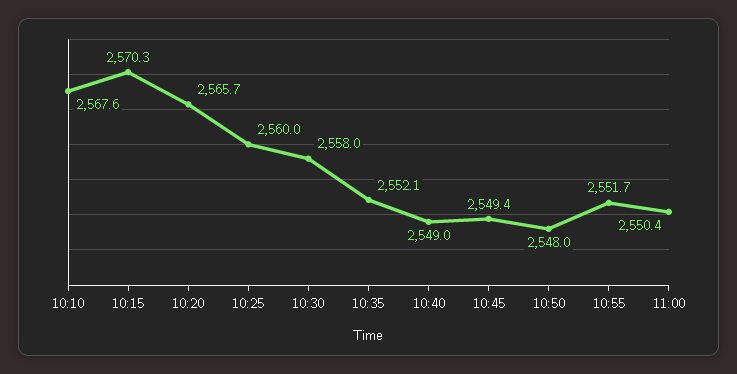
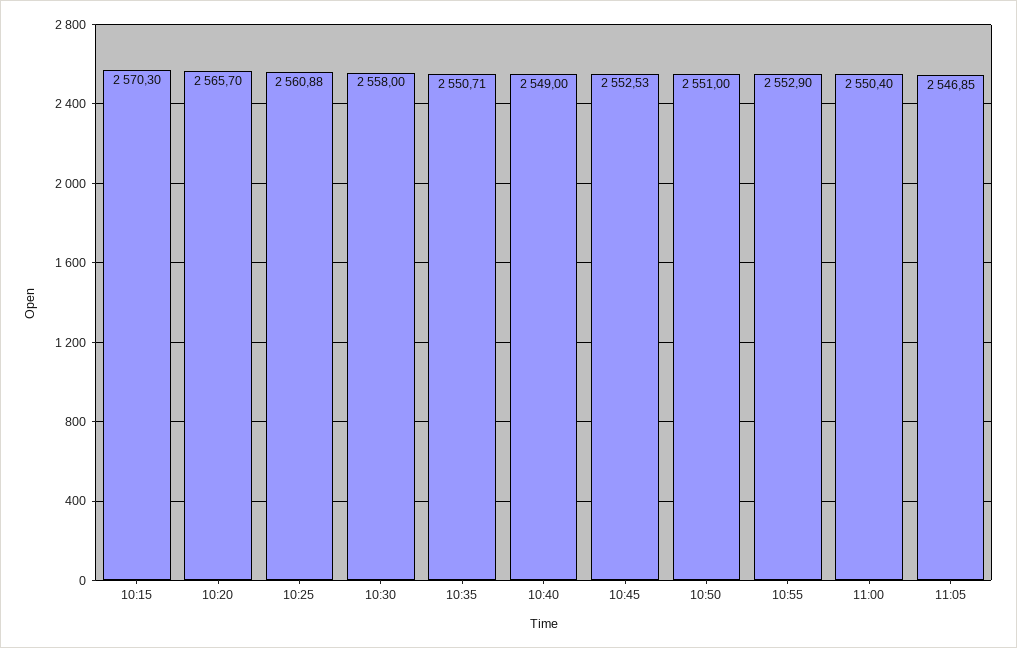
10:10: 2567.6 -> none
10:25: 2560 -> 2560.88
10:35: 2552.1 -> 2550.71
10:45: 2549.4 -> 2552.53
10:50: 2548 -> 2551
10:55: 2551.7 -> 2552.9
11:05: none -> 2546.85

